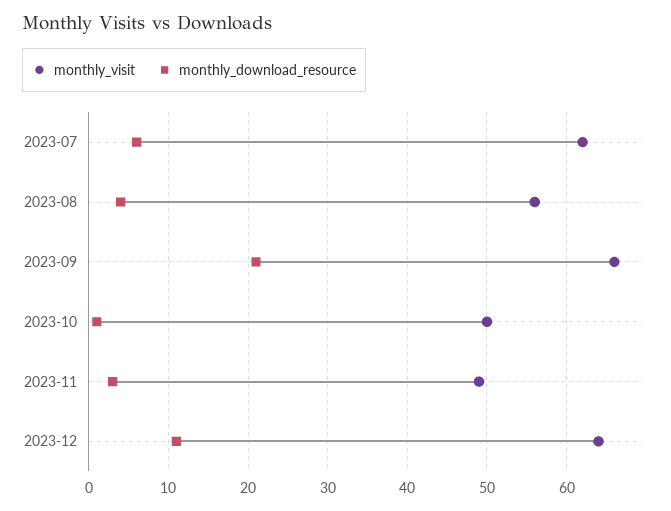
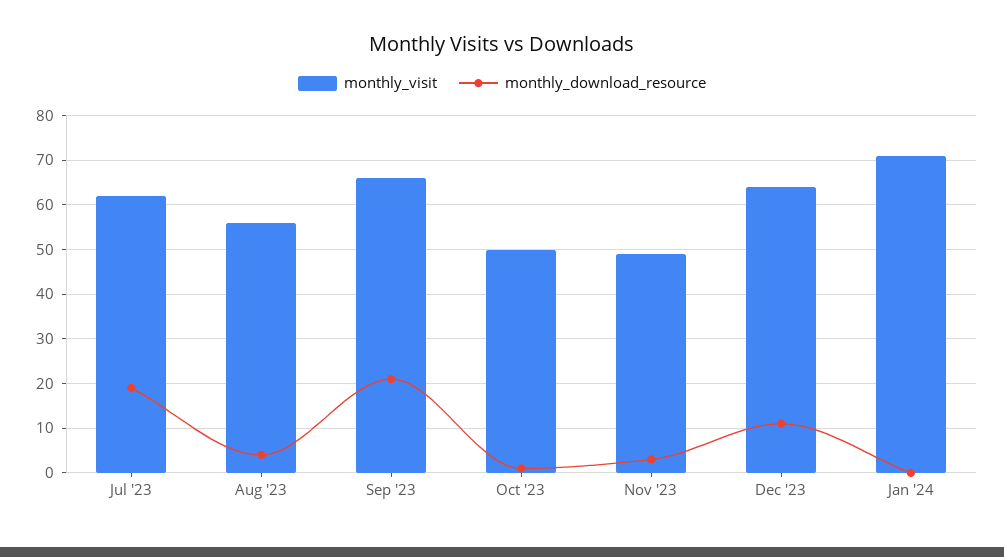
monthly_download_resource, 2023-07: 6 -> 20
monthly_visit, Jan '24: none -> 70
monthly_download_resource, Jan '24: none -> 0

